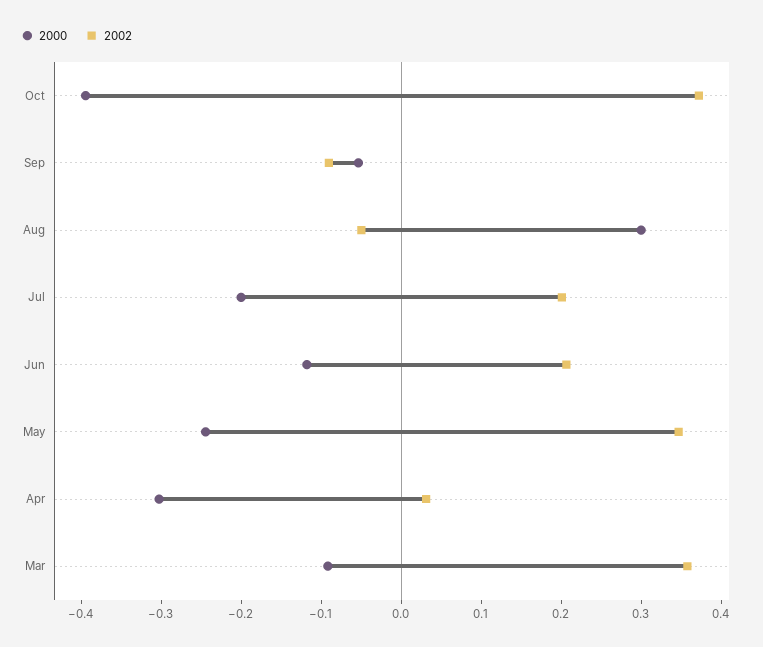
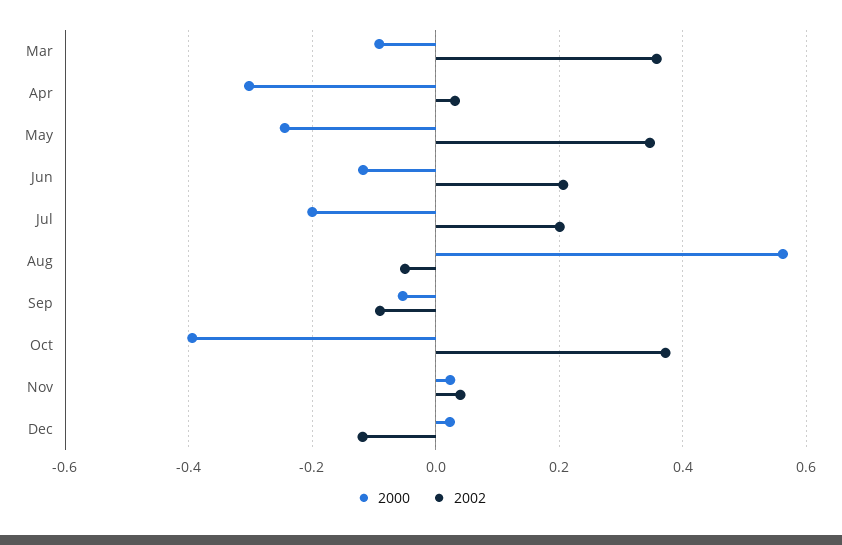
2000, Aug: 0.3 -> 0.56
2000, Nov: none -> 0.02
2002, Nov: none -> 0.04
2000, Dec: none -> 0.02
2002, Dec: none -> -0.12

